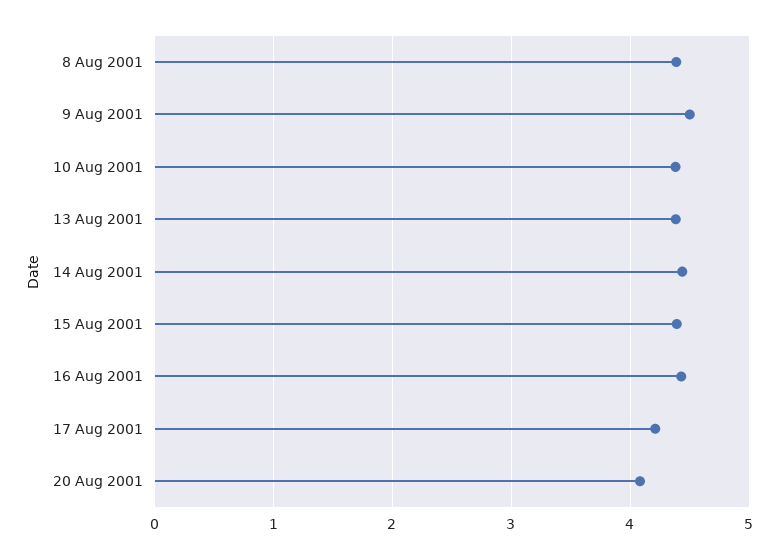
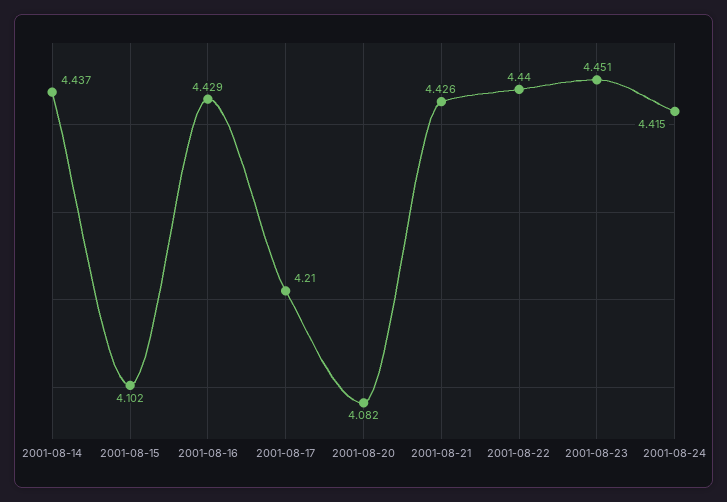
8 Aug 2001: 4.4 -> none
9 Aug 2001: 4.5 -> none
10 Aug 2001: 4.4 -> none
13 Aug 2001: 4.4 -> none
15 Aug 2001: 4.4 -> 4.102
2001-08-21: none -> 4.426
2001-08-22: none -> 4.44
2001-08-23: none -> 4.451
2001-08-24: none -> 4.415

